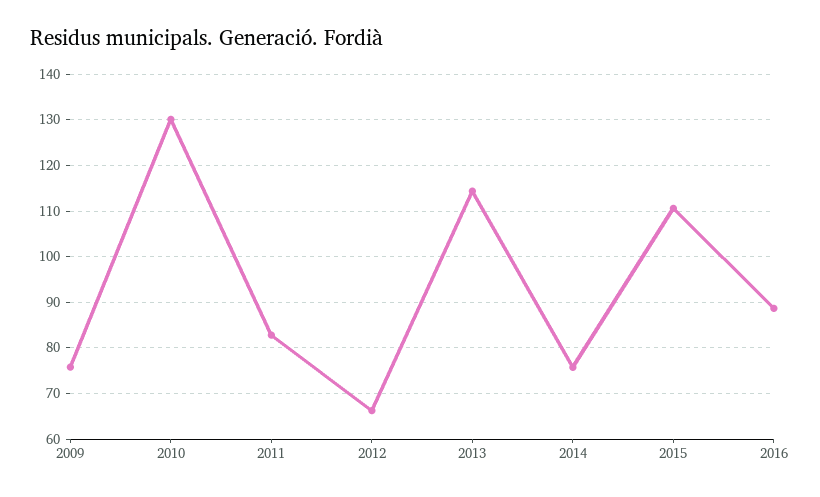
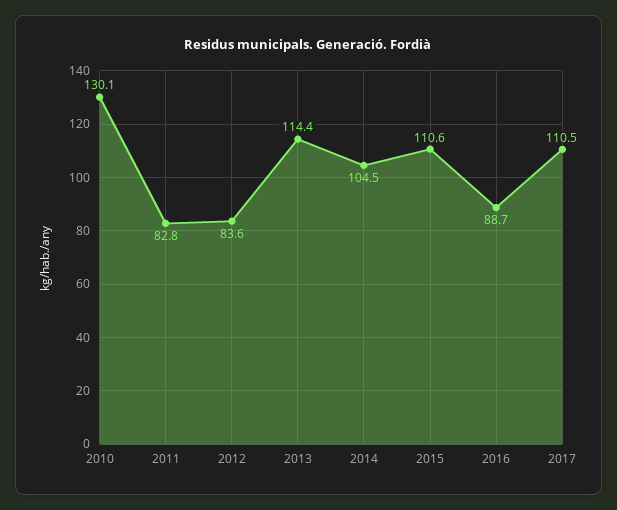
2009: 76 -> none
2012: 66 -> 83.6
2014: 76 -> 104.5
2017: none -> 110.5

